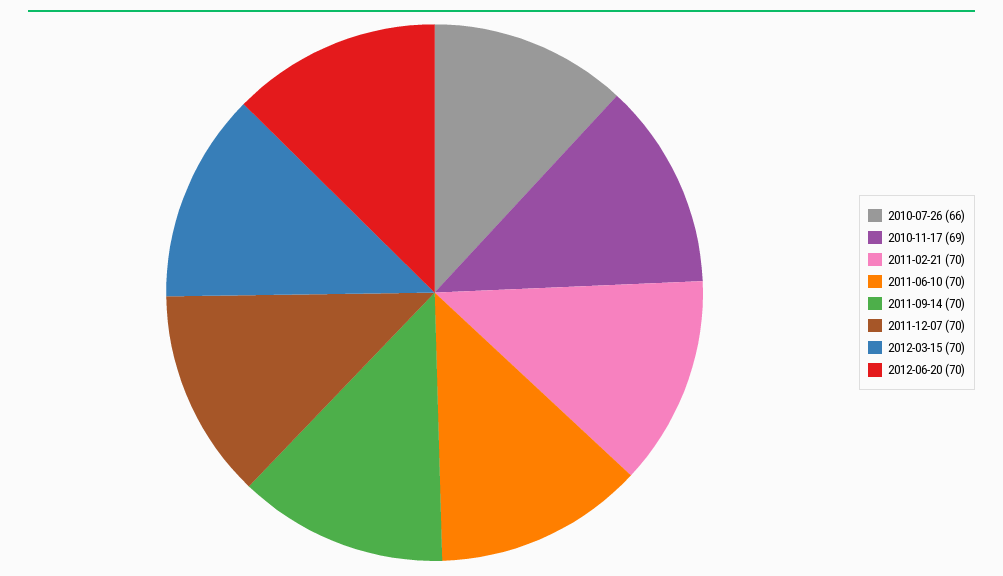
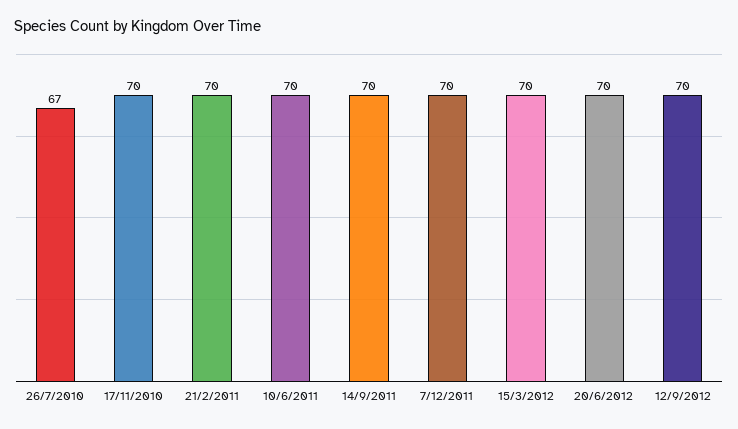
2010-07-26: 66 -> 67
2010-11-17: 69 -> 70
12/9/2012: none -> 70

